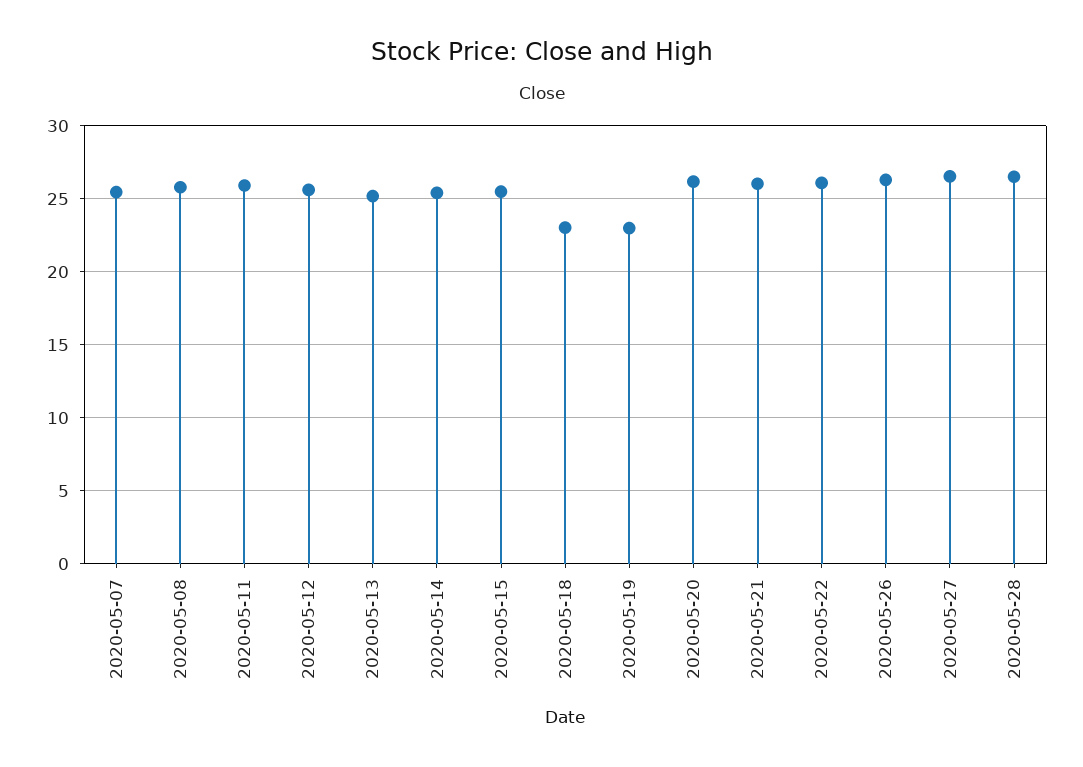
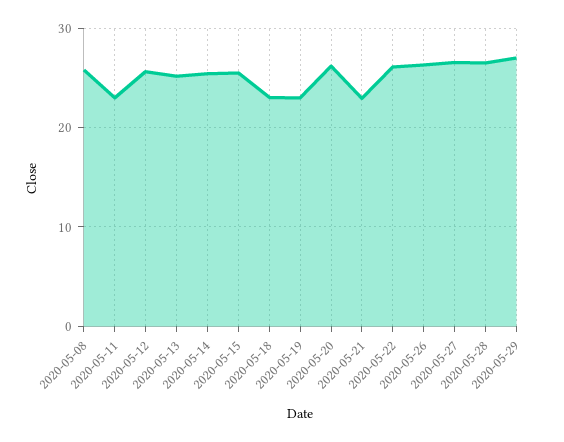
2020-05-07: 25.5 -> none
2020-05-11: 26 -> 23
2020-05-21: 26 -> 23
2020-05-29: none -> 27

